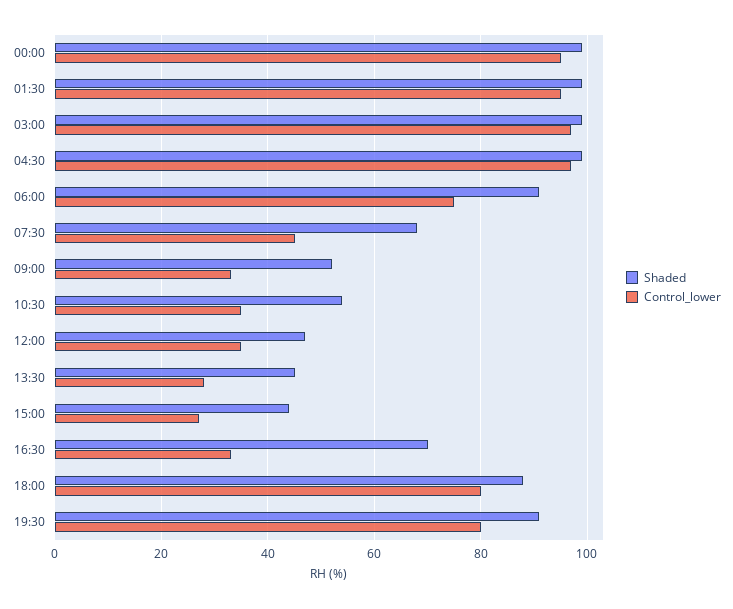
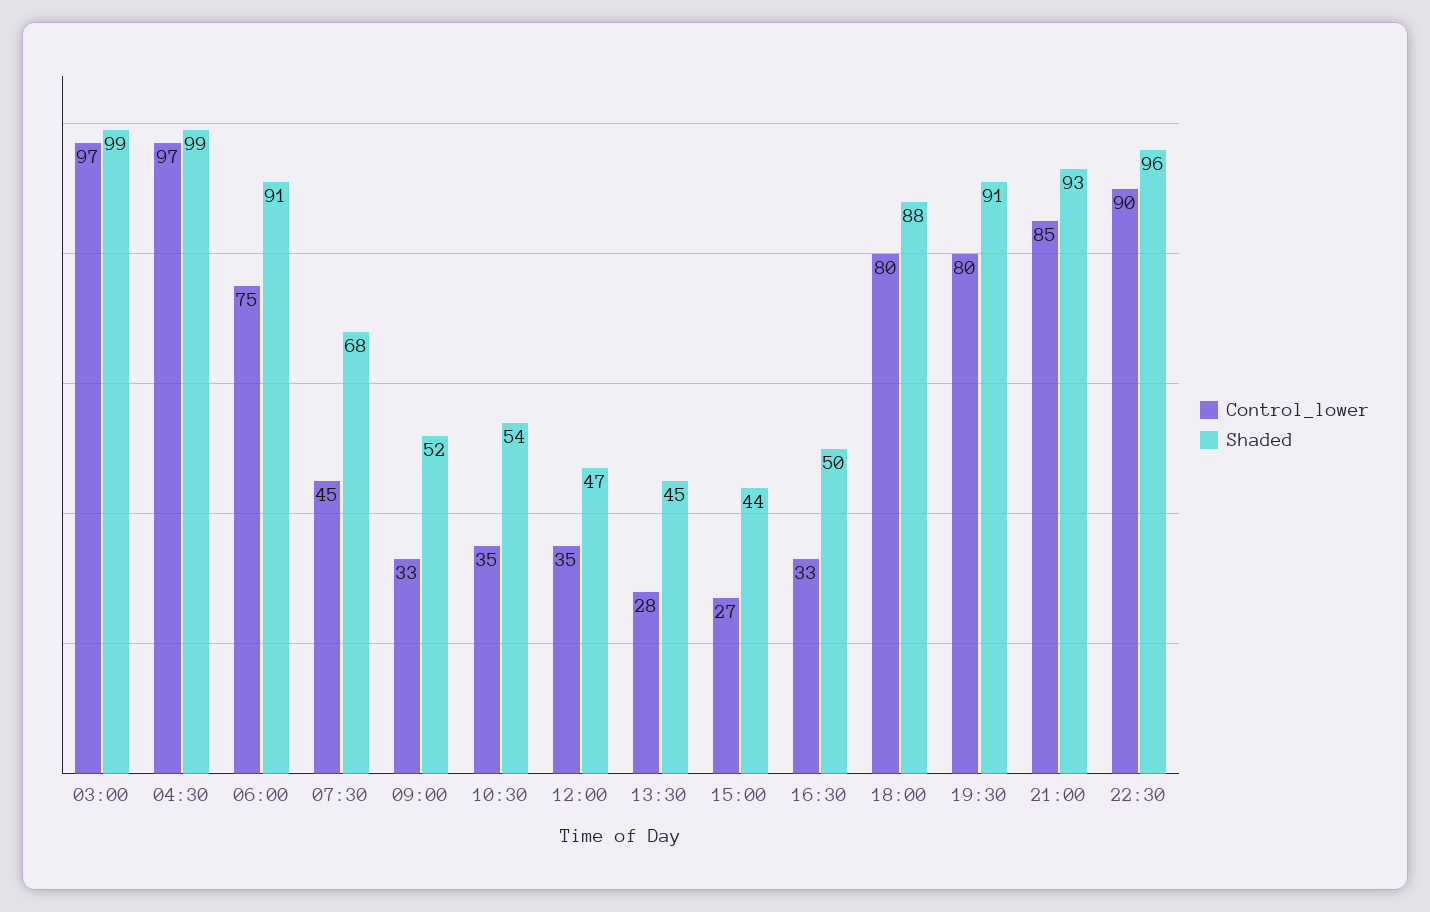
Shaded, 00:00: 100 -> none
Control_lower, 00:00: 95 -> none
Shaded, 01:30: 100 -> none
Control_lower, 01:30: 95 -> none
Shaded, 16:30: 70 -> 50
Control_lower, 21:00: none -> 85
Shaded, 21:00: none -> 93
Control_lower, 22:30: none -> 90
Shaded, 22:30: none -> 96

